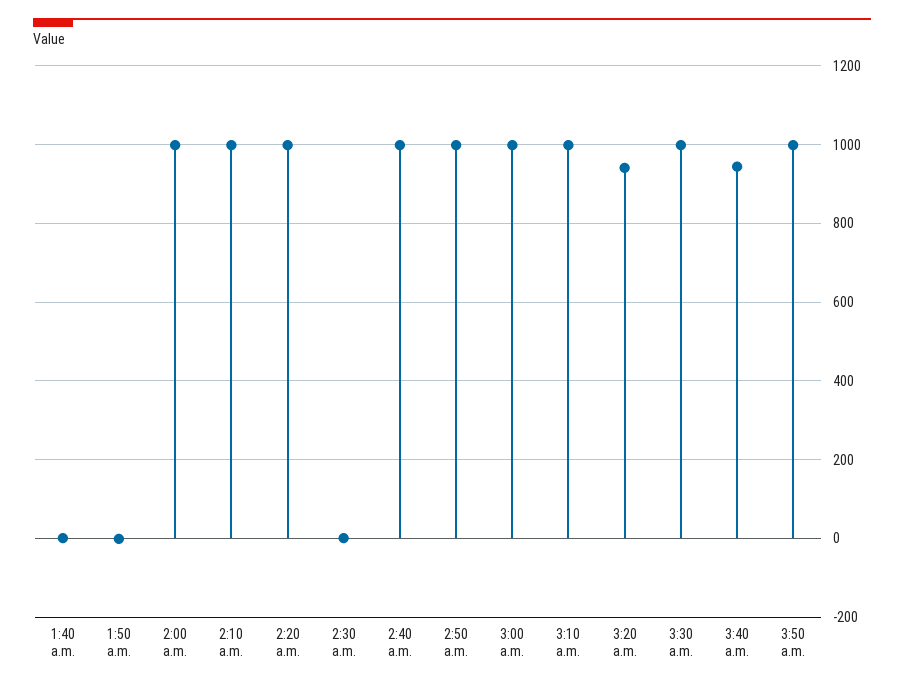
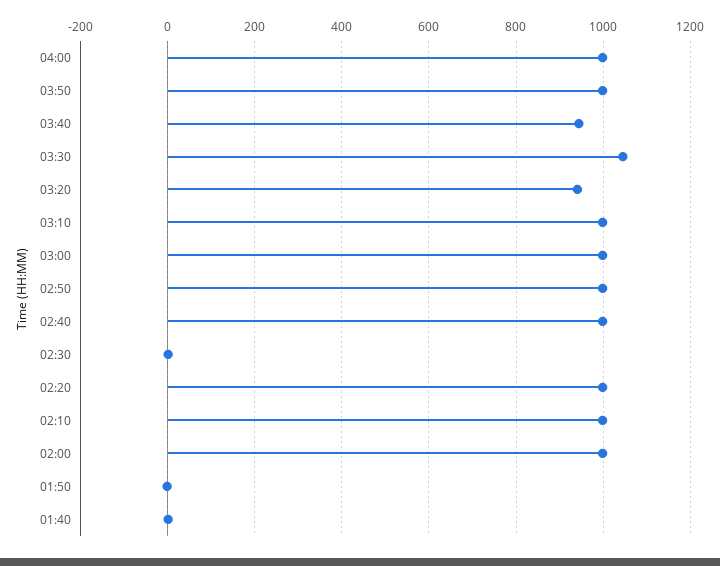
3:30 a.m.: 1000 -> 1040
04:00: none -> 1000

